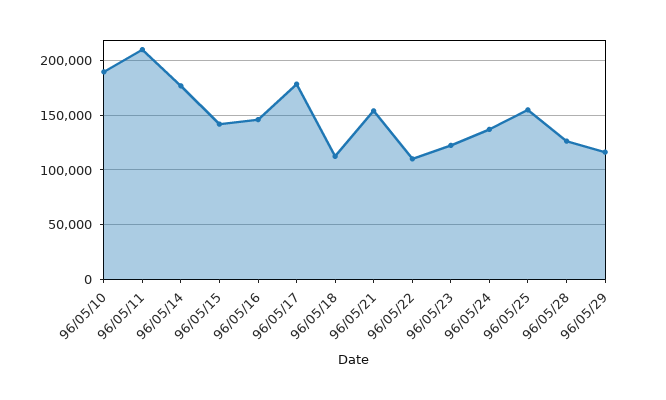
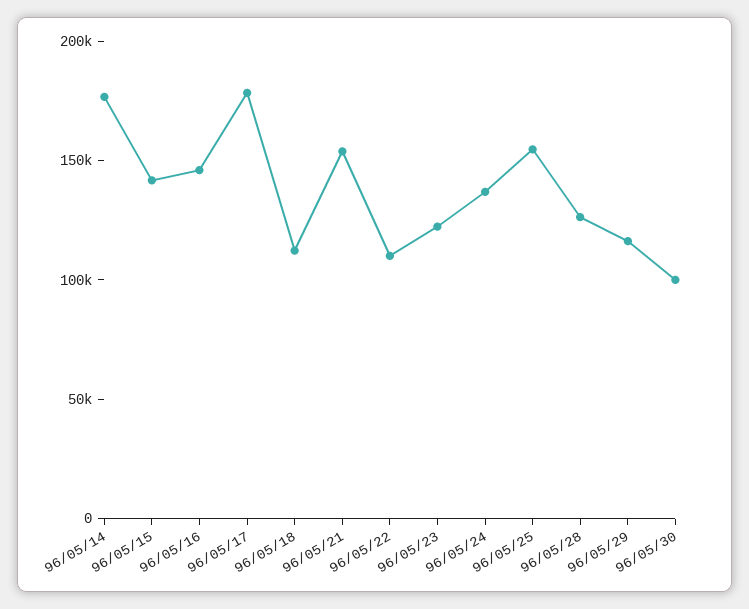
96/05/10: 190000 -> none
96/05/11: 210000 -> none
96/05/30: none -> 100000

